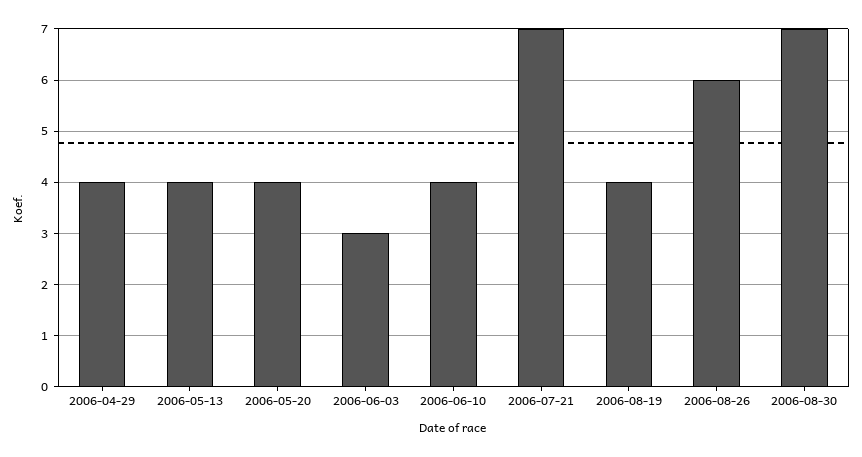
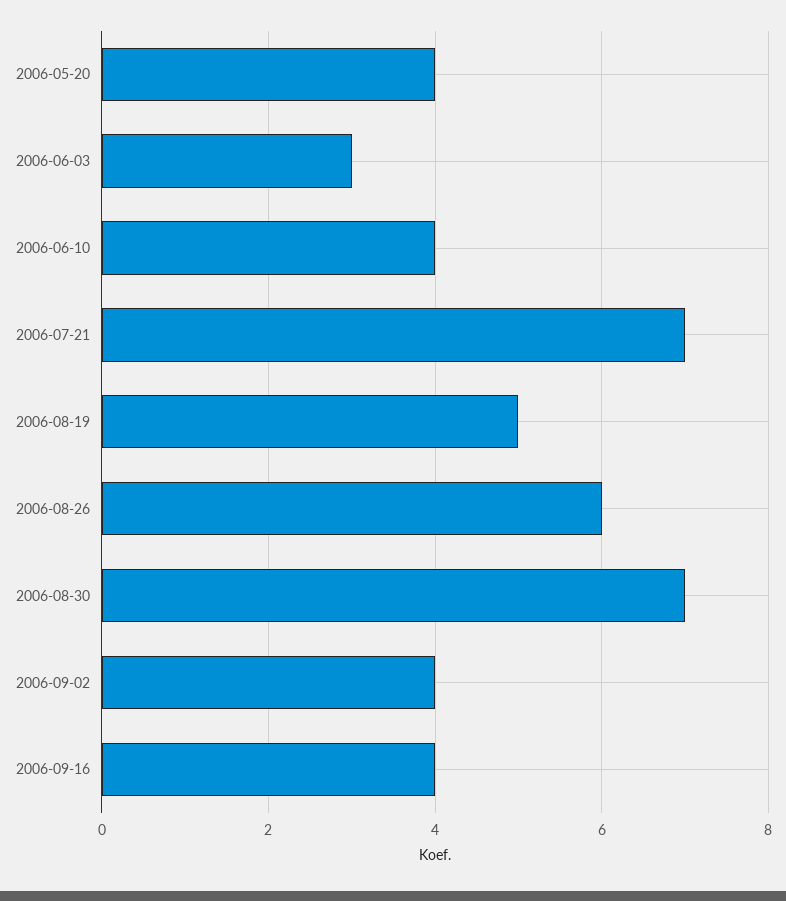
2006-04-29: 4 -> none
2006-05-13: 4 -> none
2006-08-19: 4 -> 5
2006-09-02: none -> 4
2006-09-16: none -> 4

